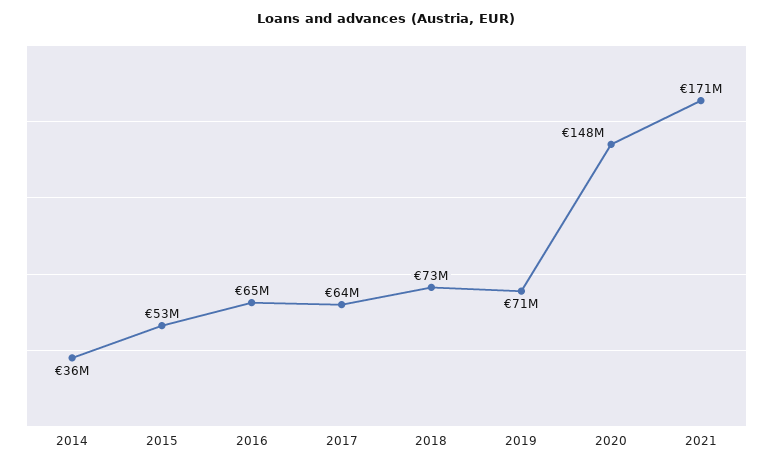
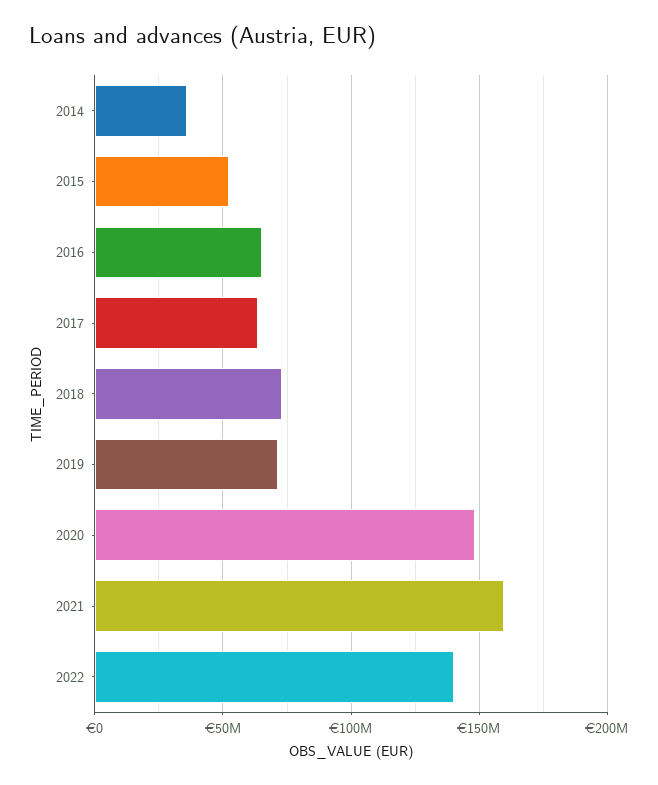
2021: 171000000 -> 160000000
2022: none -> 140000000

